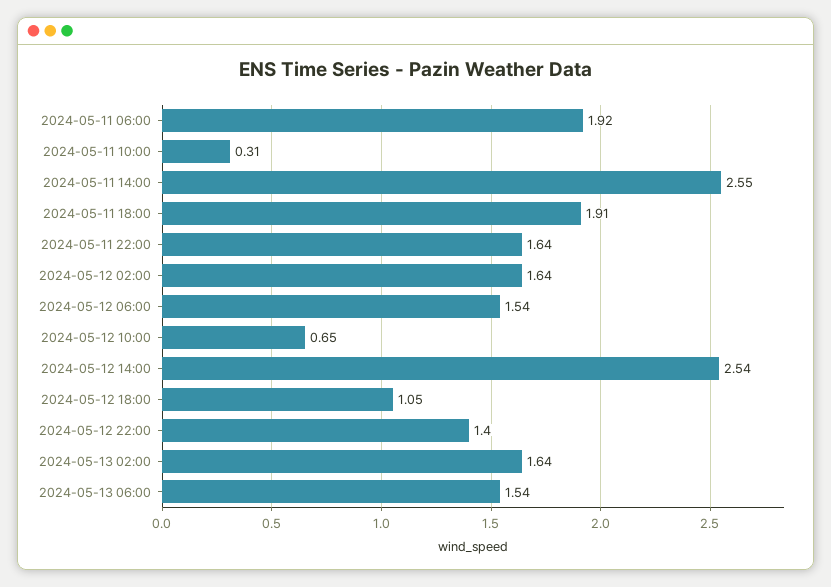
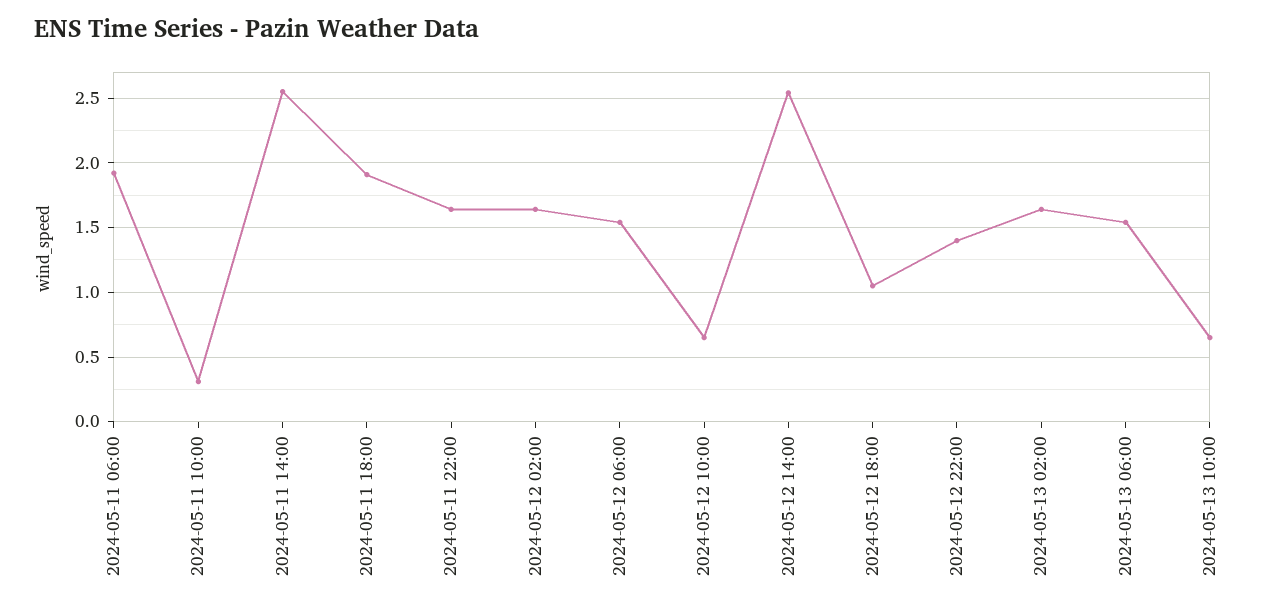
2024-05-13 10:00: none -> 0.65

